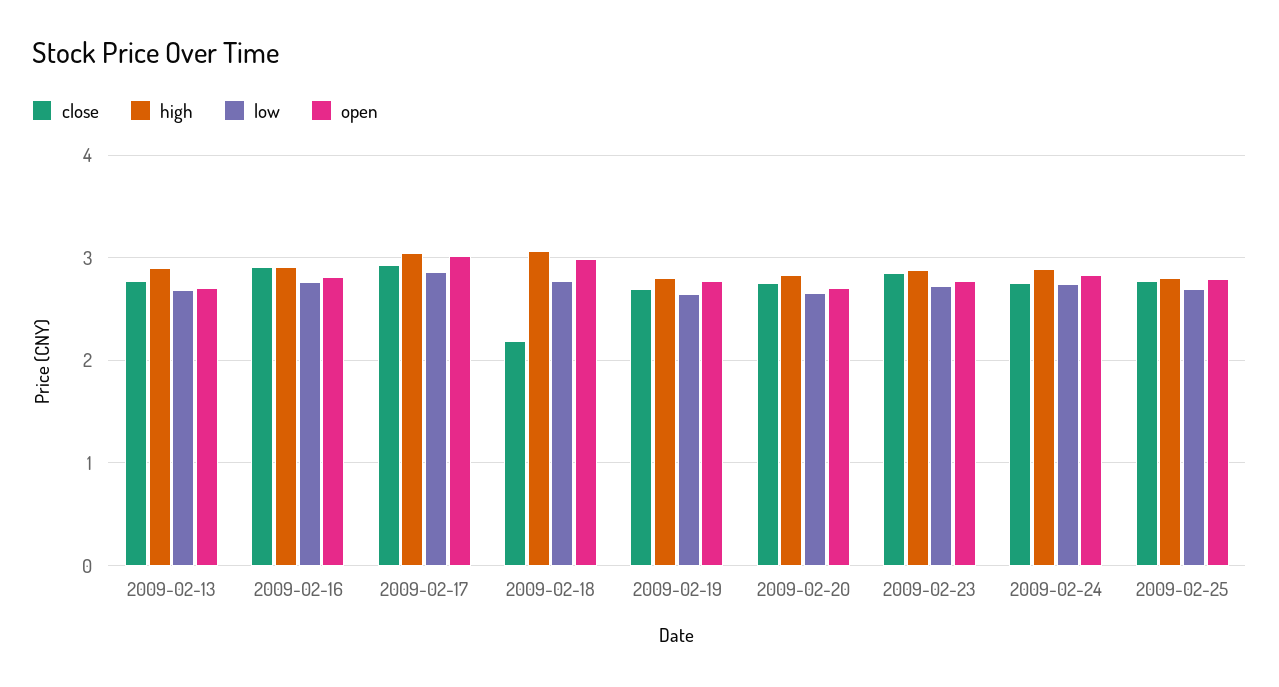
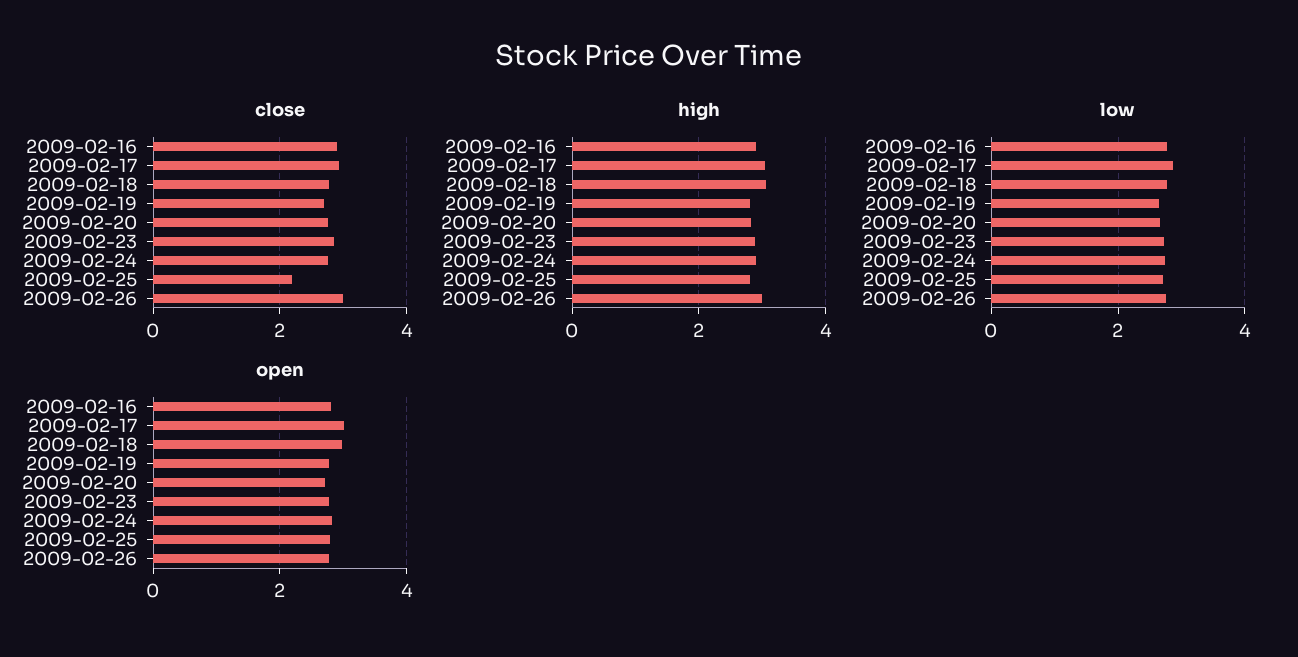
close, 2009-02-13: 2.8 -> none
high, 2009-02-13: 2.9 -> none
low, 2009-02-13: 2.7 -> none
open, 2009-02-13: 2.7 -> none
close, 2009-02-18: 2.2 -> 2.8
close, 2009-02-25: 2.8 -> 2.2
close, 2009-02-26: none -> 3
high, 2009-02-26: none -> 3
low, 2009-02-26: none -> 2.8
open, 2009-02-26: none -> 2.8

